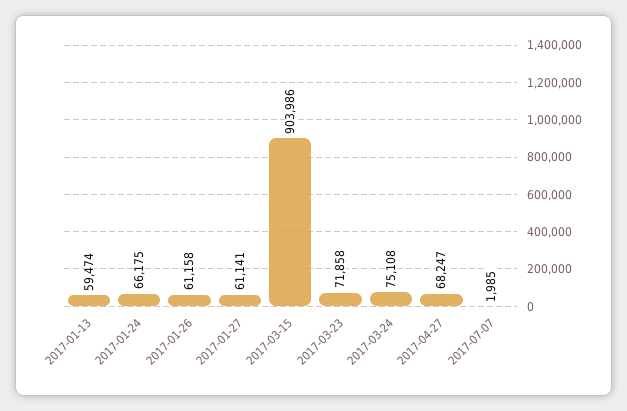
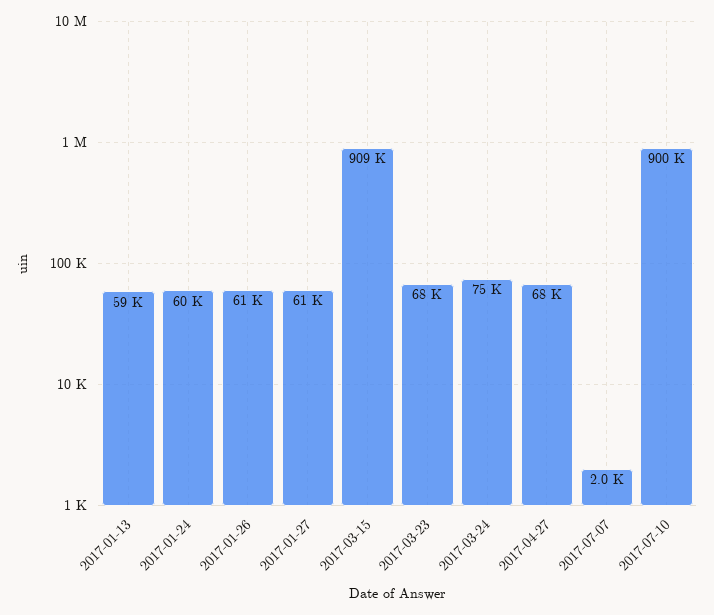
2017-01-24: 66175 -> 60000
2017-03-15: 903986 -> 909000
2017-03-23: 71858 -> 68000
2017-07-10: none -> 900000

